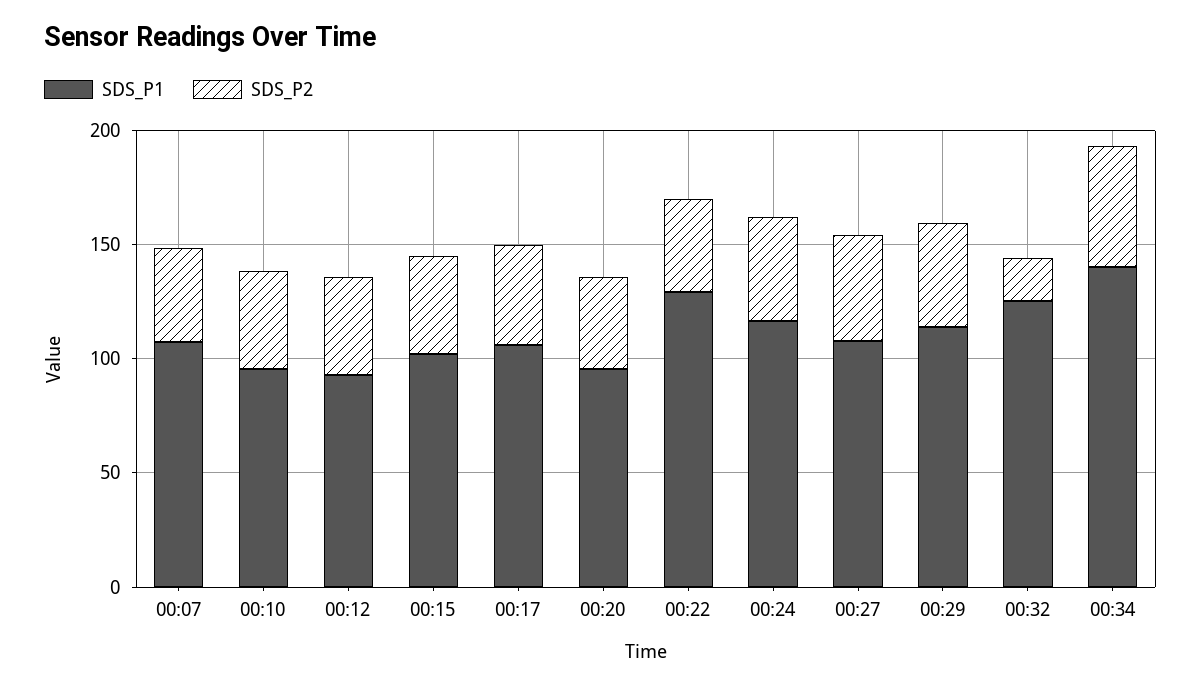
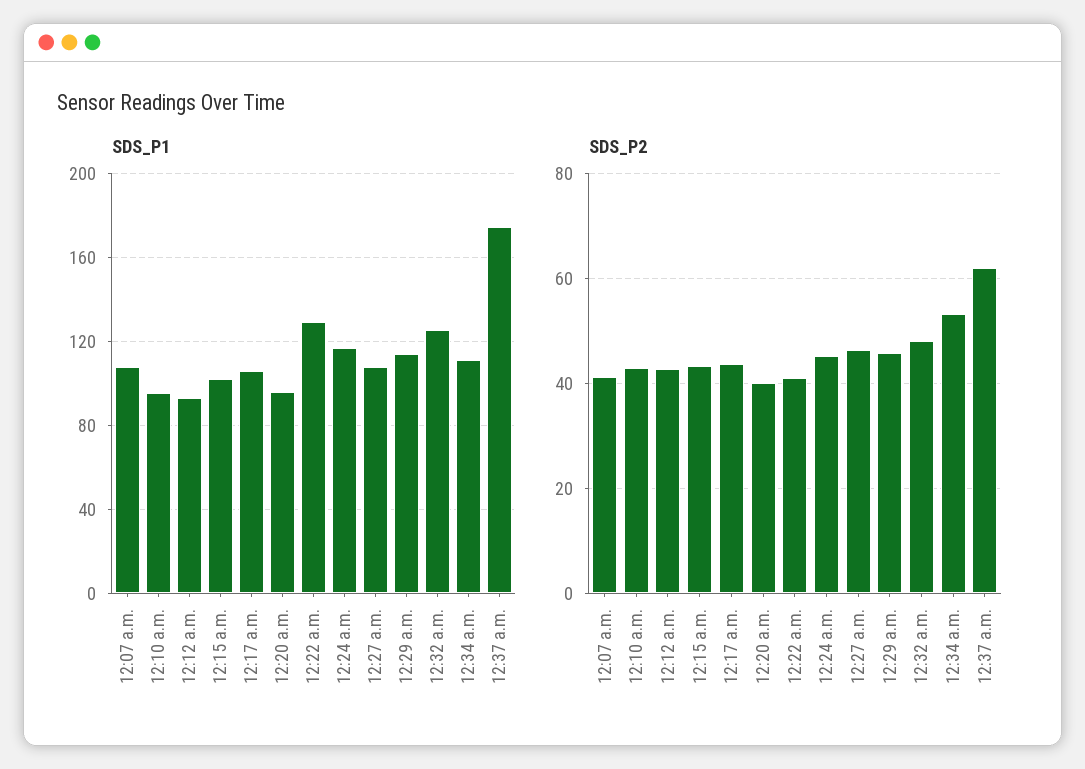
SDS_P2, 00:32: 20 -> 48
SDS_P1, 00:34: 140 -> 110
SDS_P1, 12:37 a.m.: none -> 175
SDS_P2, 12:37 a.m.: none -> 62

